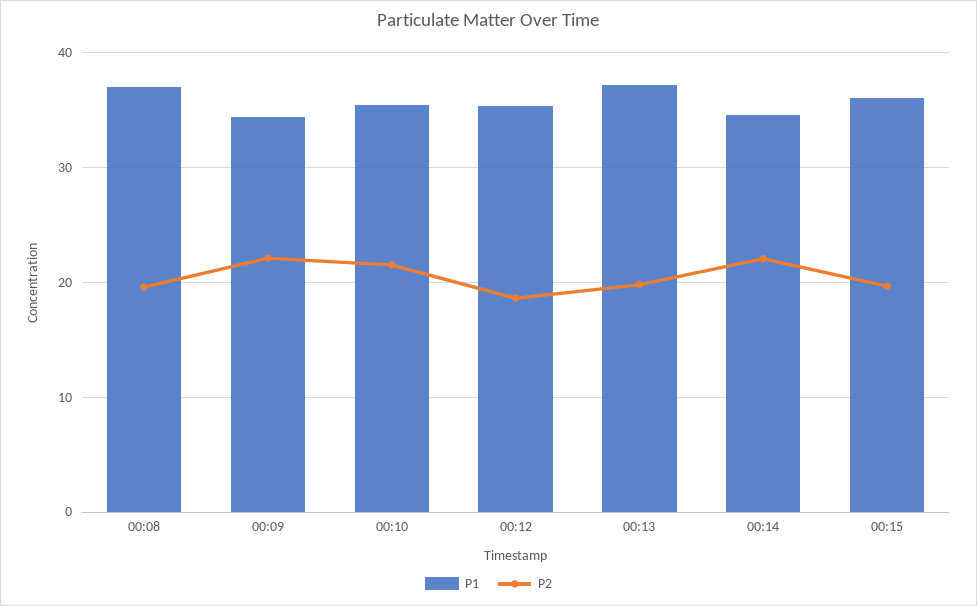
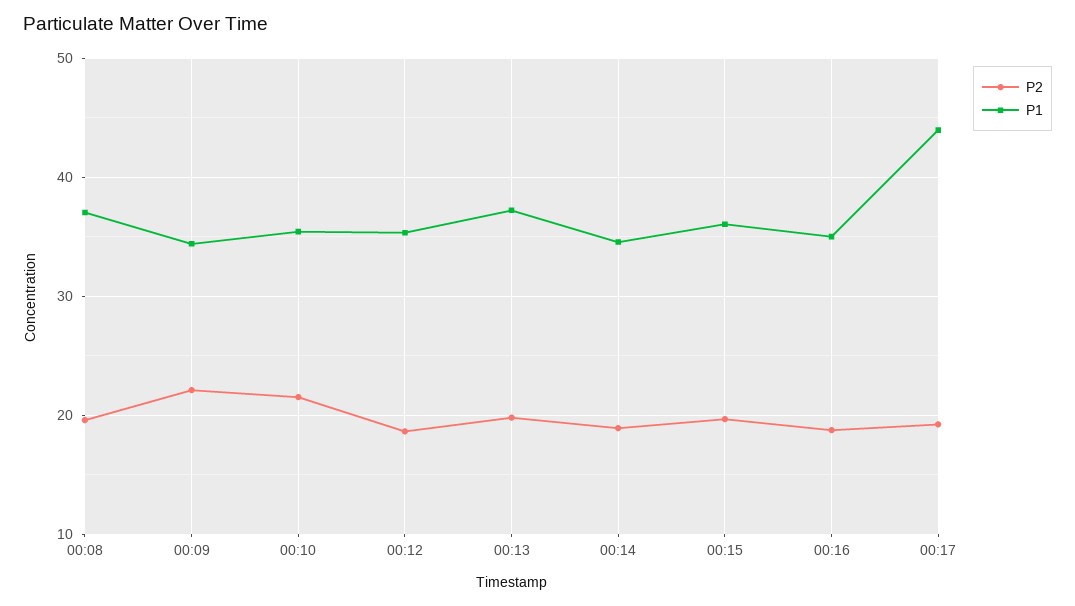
P2, 00:14: 22 -> 19
P2, 00:16: none -> 19
P1, 00:16: none -> 35
P2, 00:17: none -> 19
P1, 00:17: none -> 44

